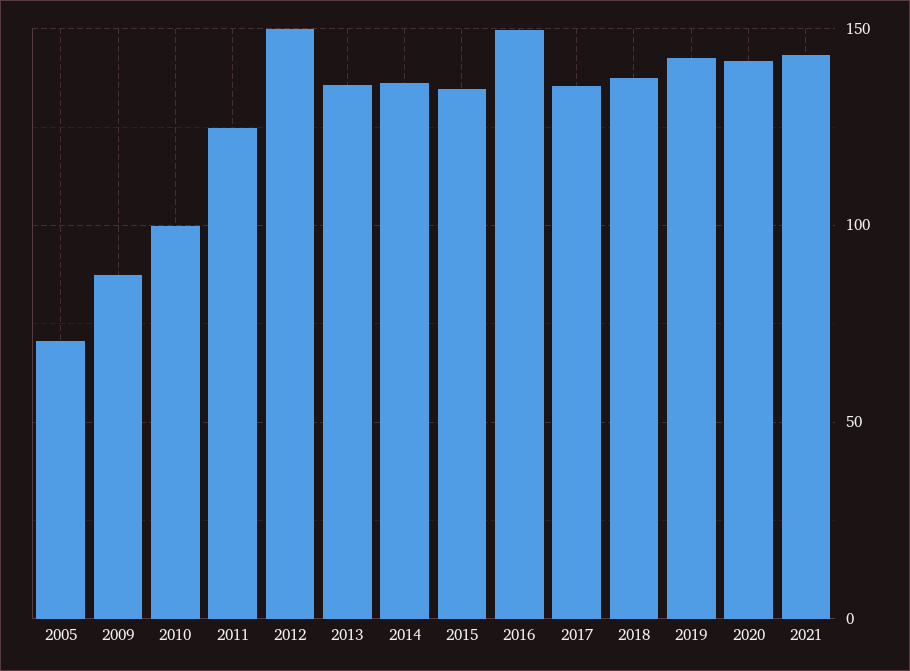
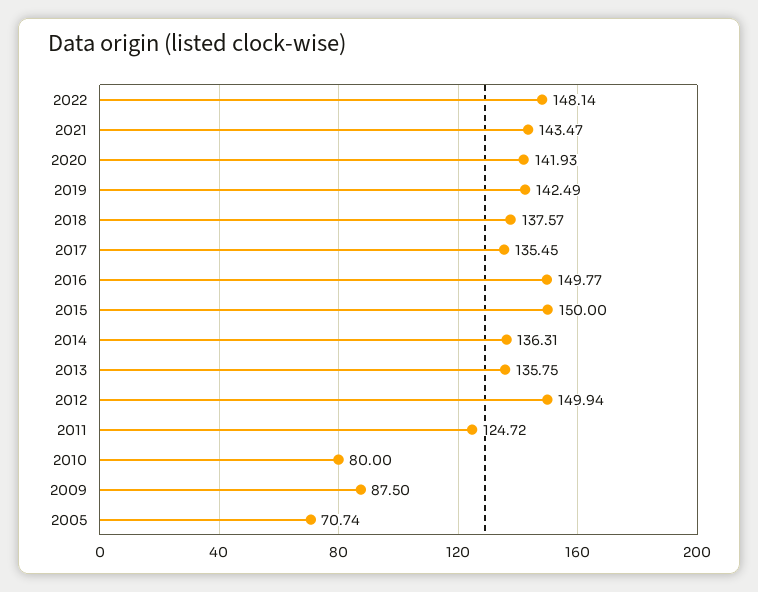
2010: 100 -> 80
2015: 135 -> 150
2022: none -> 148.14

